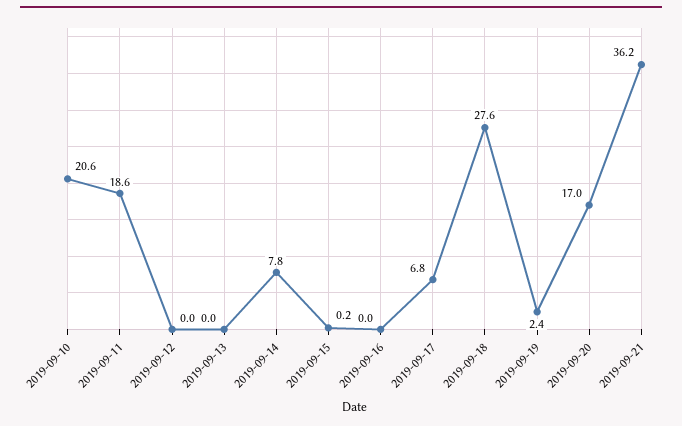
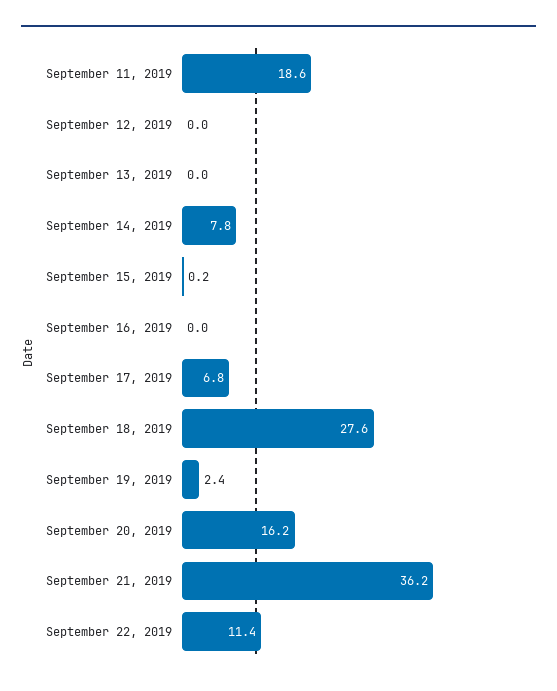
2019-09-10: 20.6 -> none
2019-09-20: 17 -> 16.2
September 22, 2019: none -> 11.4

